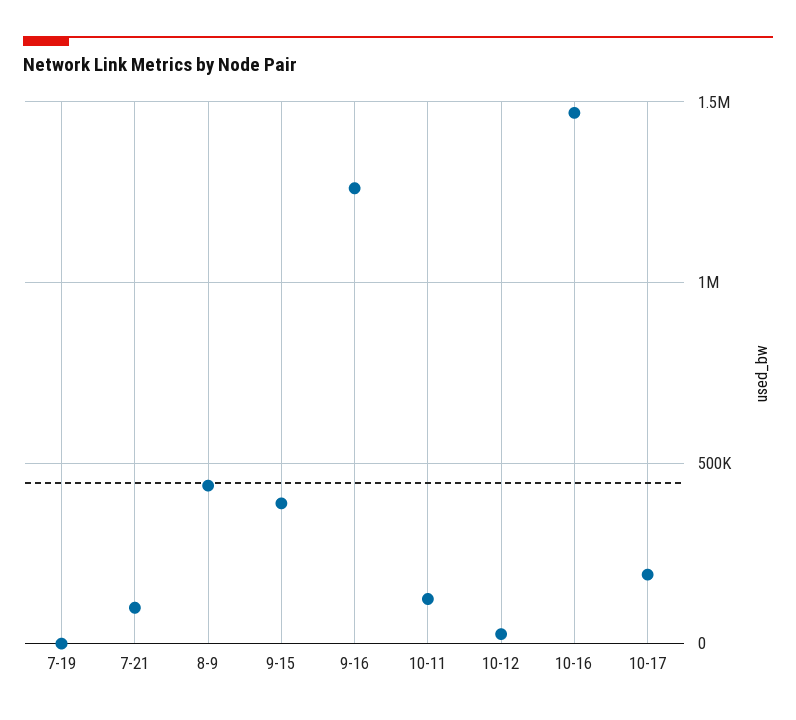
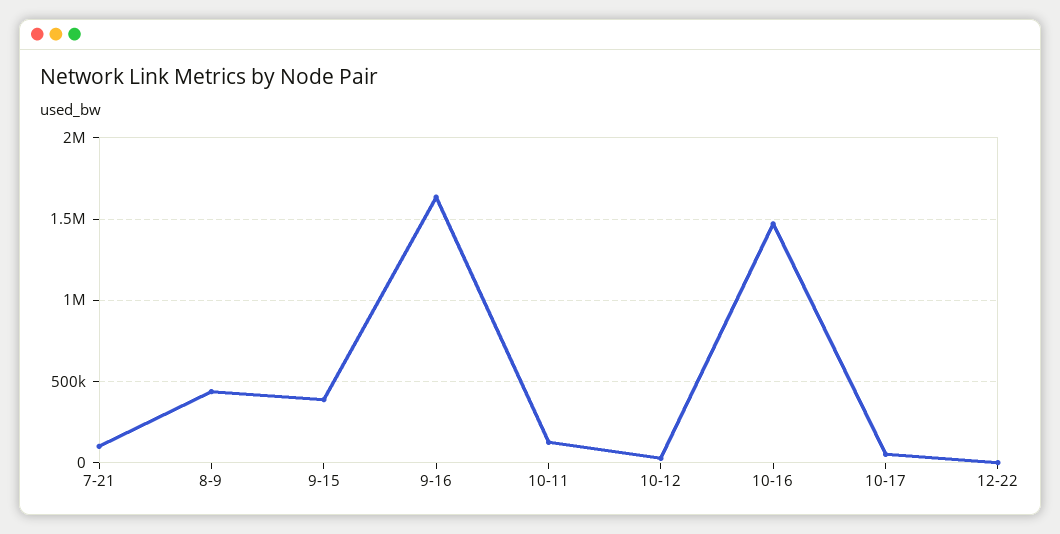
7-19: 0 -> none
9-16: 1250000 -> 1650000
10-17: 200000 -> 50000
12-22: none -> 0

